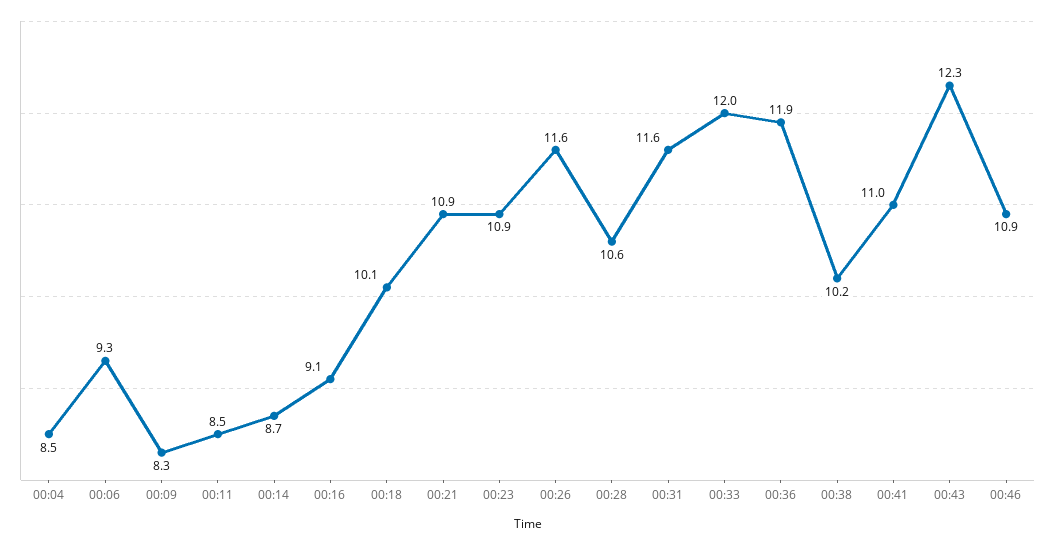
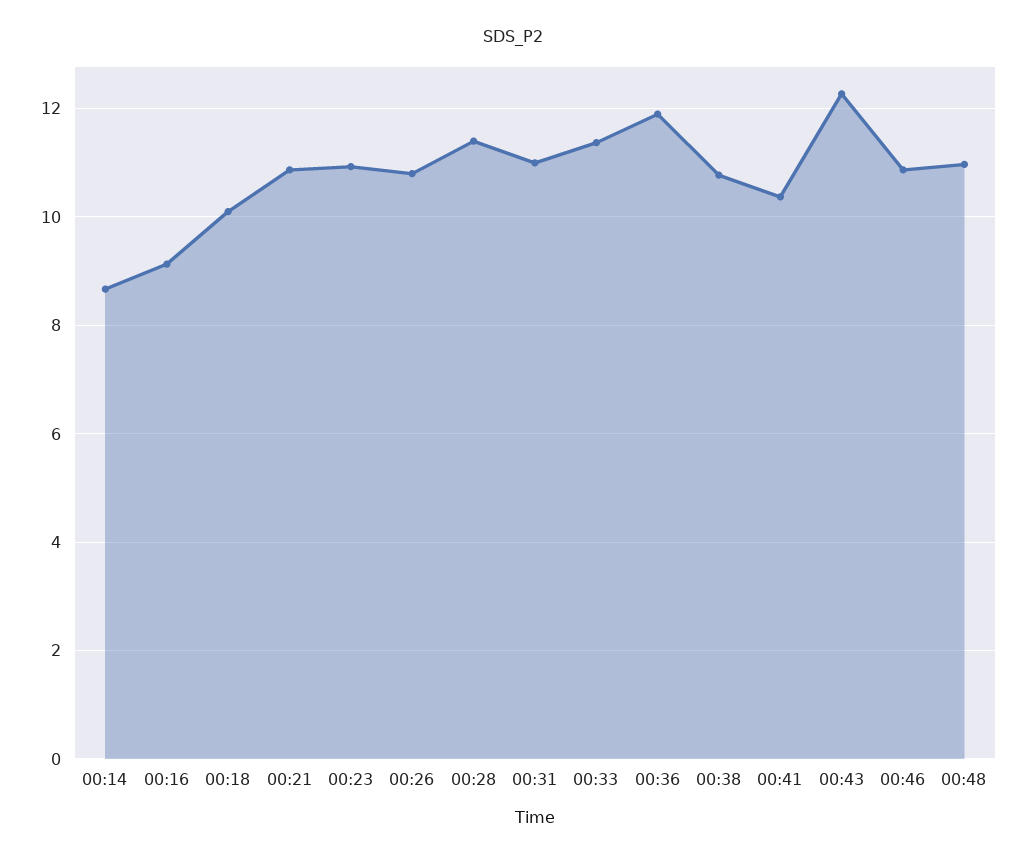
00:04: 8.5 -> none
00:06: 9.3 -> none
00:09: 8.3 -> none
00:11: 8.5 -> none
00:26: 11.6 -> 10.8
00:28: 10.6 -> 11.4
00:31: 11.6 -> 11
00:33: 12 -> 11.4
00:38: 10.2 -> 10.8
00:41: 11 -> 10.4
00:48: none -> 11

